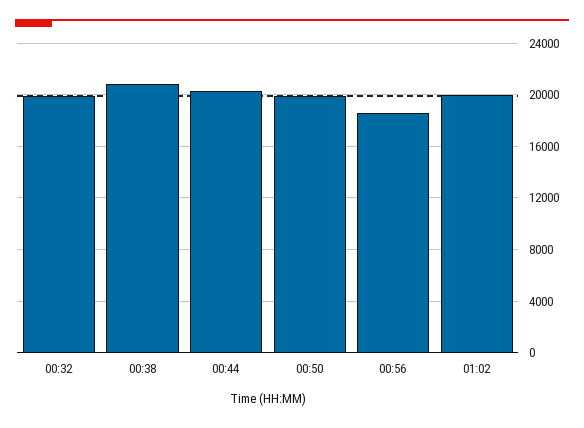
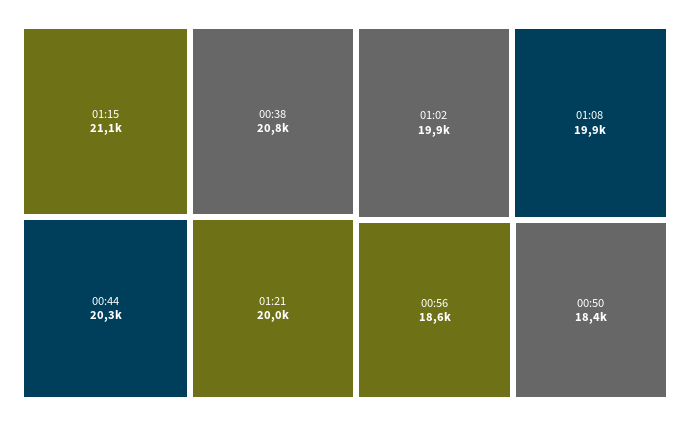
00:32: 20000 -> none
00:50: 20000 -> 18400
01:15: none -> 21100
01:21: none -> 20000
01:08: none -> 19900

